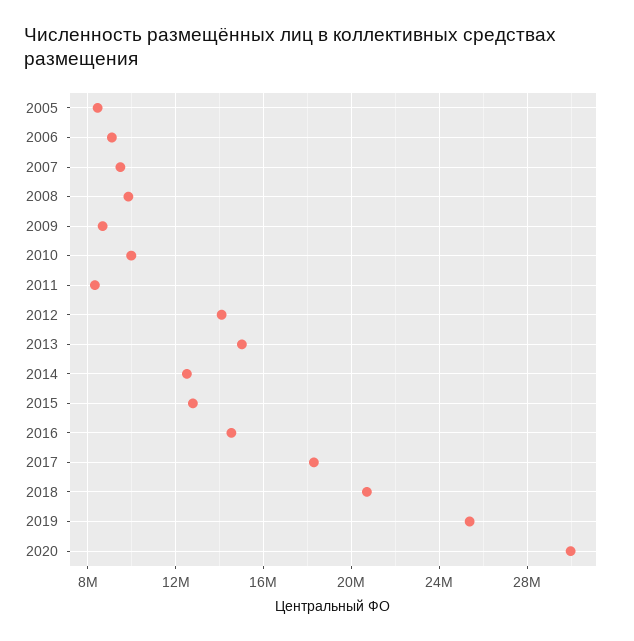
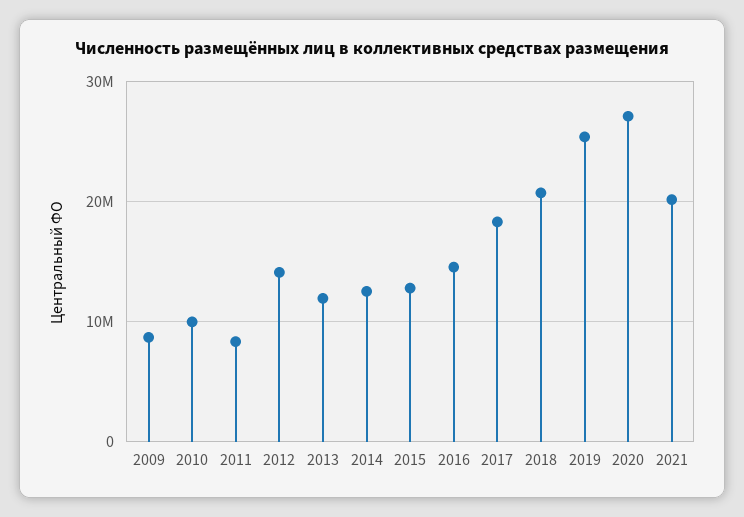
2005: 8500000 -> none
2006: 9000000 -> none
2007: 9500000 -> none
2008: 10000000 -> none
2013: 15000000 -> 12000000
2020: 30000000 -> 27000000
2021: none -> 20000000

